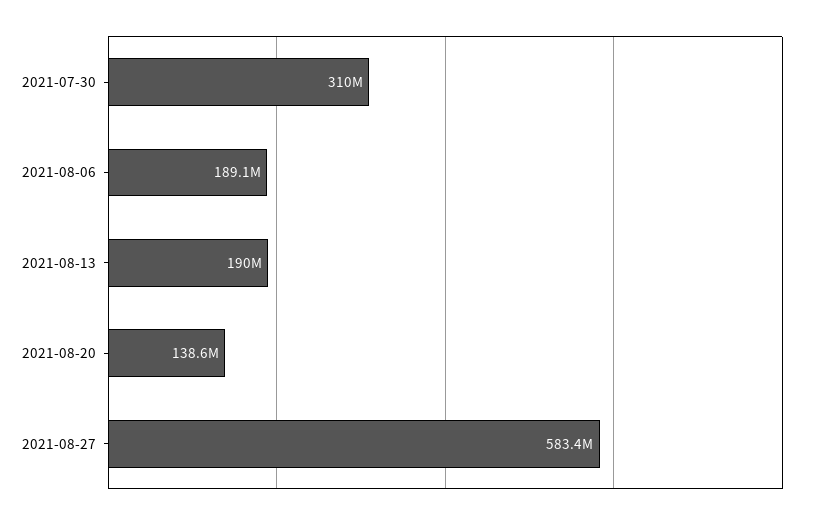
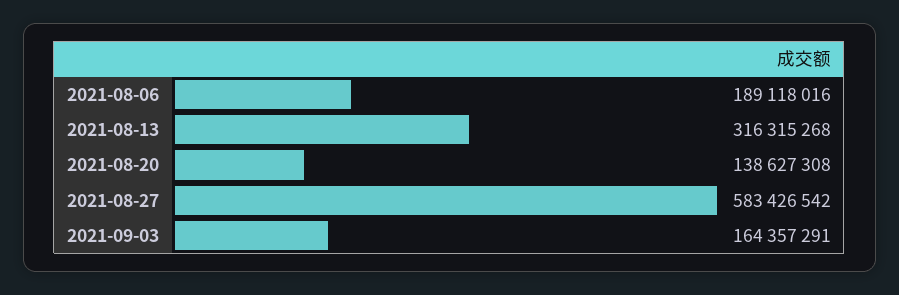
2021-07-30: 310000000 -> none
2021-08-13: 190000000 -> 316315268
2021-09-03: none -> 164357291

